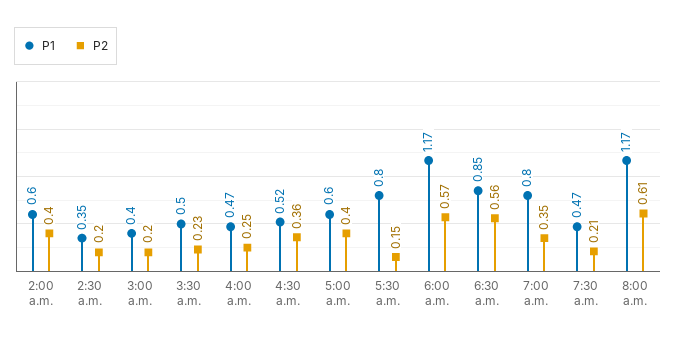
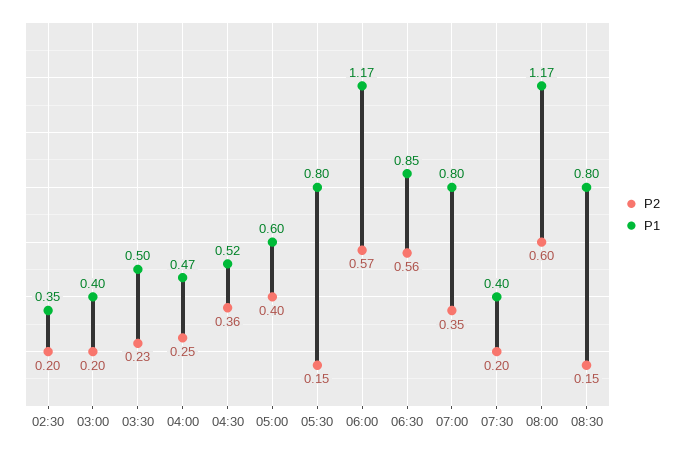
P1, 2:00 a.m.: 0.6 -> none
P2, 2:00 a.m.: 0.4 -> none
P1, 7:30 a.m.: 0.47 -> 0.4
P2, 7:30 a.m.: 0.21 -> 0.2
P2, 8:00 a.m.: 0.61 -> 0.6
P2, 08:30: none -> 0.15
P1, 08:30: none -> 0.8

